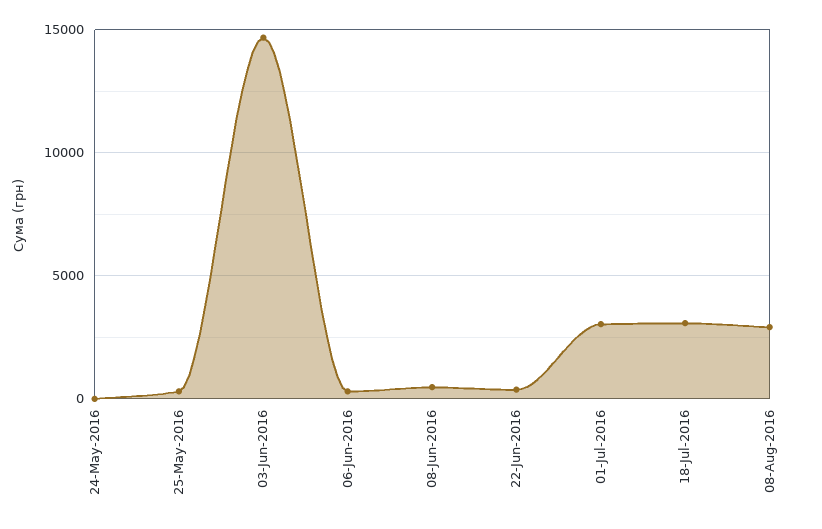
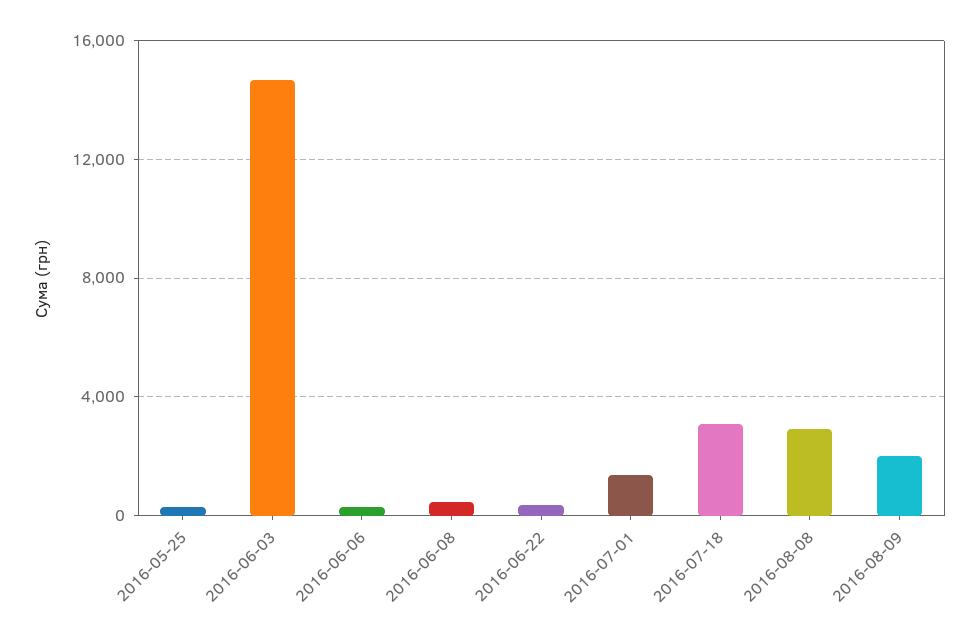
24-May-2016: 0 -> none
01-Jul-2016: 3000 -> 1500
2016-08-09: none -> 2000

